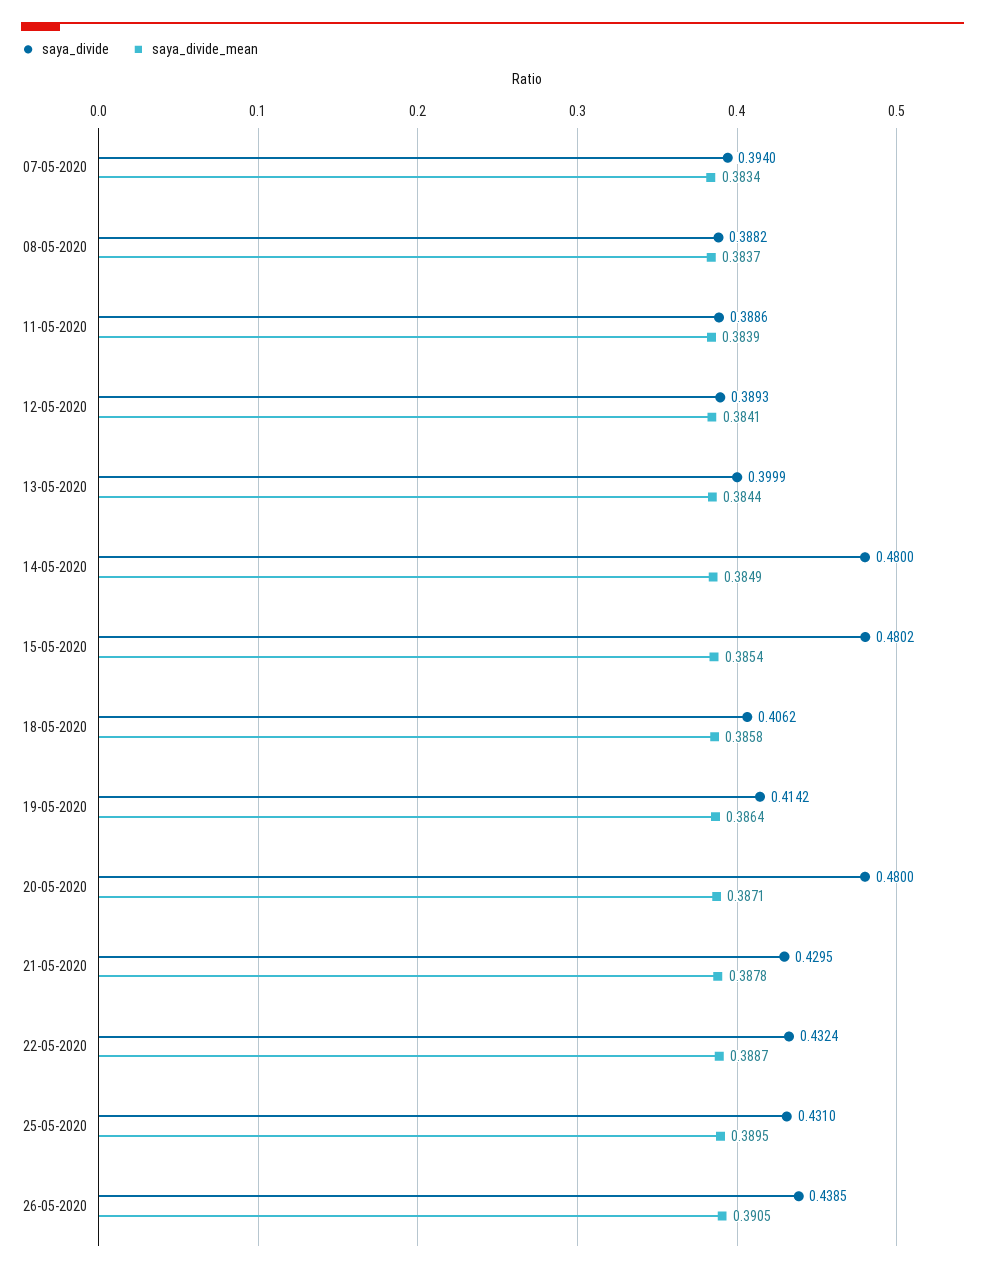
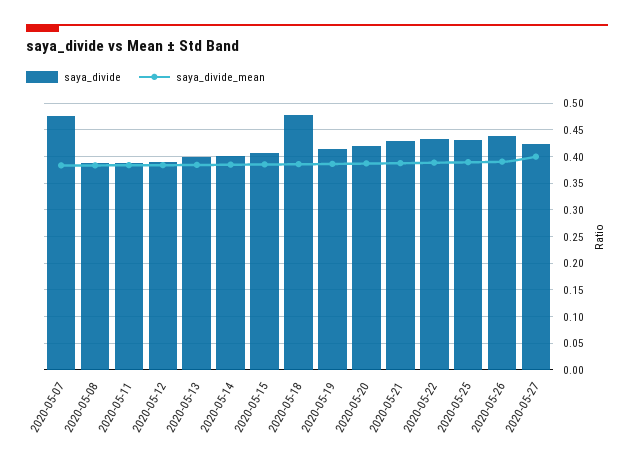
saya_divide, 07-05-2020: 0.394 -> 0.475
saya_divide, 14-05-2020: 0.48 -> 0.4
saya_divide, 15-05-2020: 0.4802 -> 0.4
saya_divide, 18-05-2020: 0.4062 -> 0.475
saya_divide, 20-05-2020: 0.48 -> 0.425
saya_divide, 2020-05-27: none -> 0.425
saya_divide_mean, 2020-05-27: none -> 0.4

